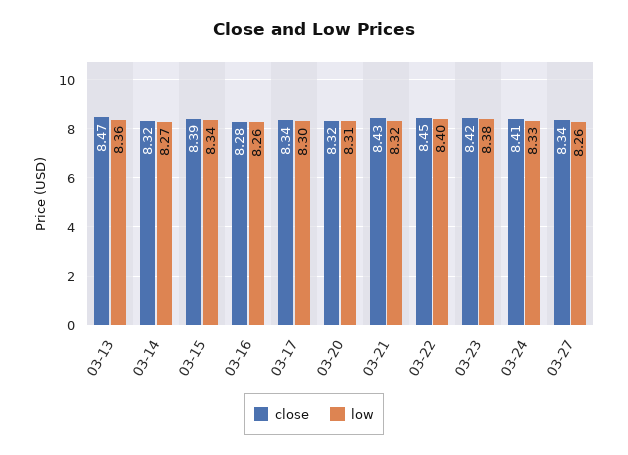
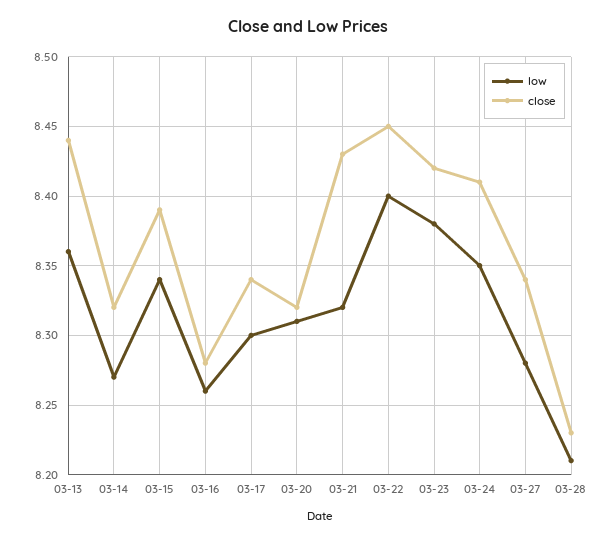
close, 03-13: 8.47 -> 8.44
low, 03-24: 8.33 -> 8.35
low, 03-27: 8.26 -> 8.28
low, 03-28: none -> 8.21
close, 03-28: none -> 8.23

